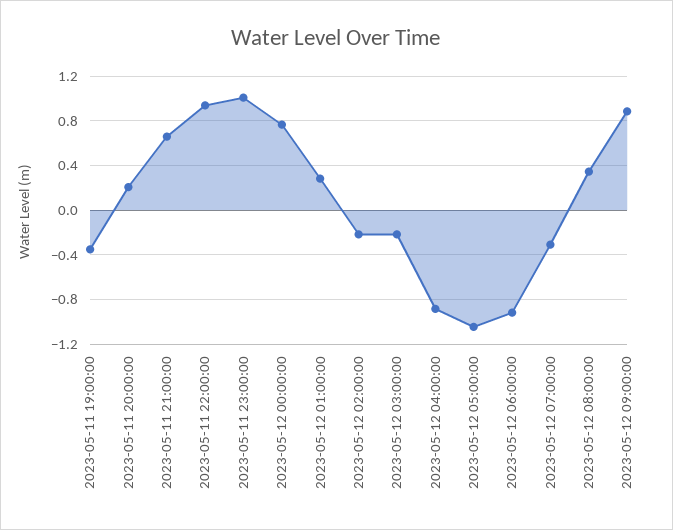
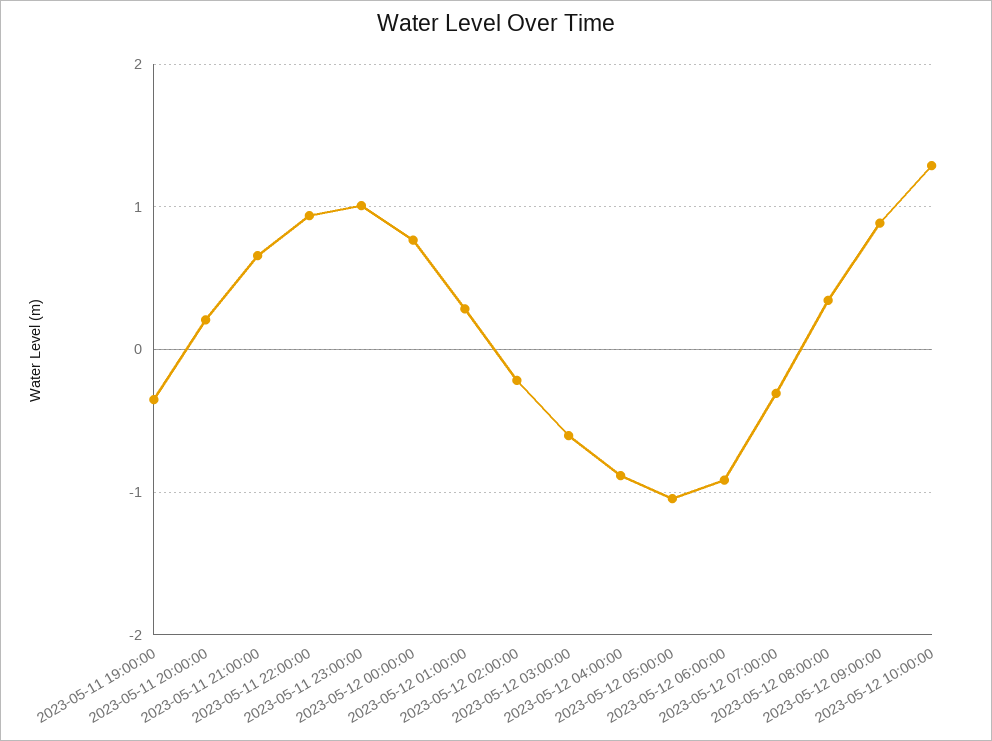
2023-05-12 03:00:00: -0.2 -> -0.6
2023-05-12 10:00:00: none -> 1.3

